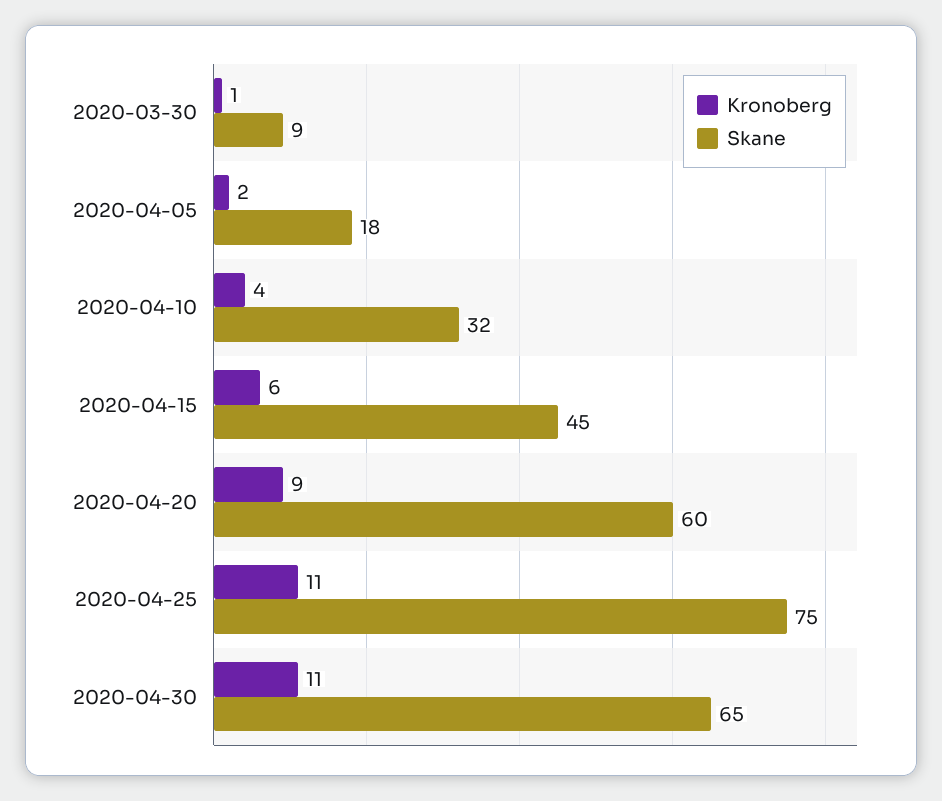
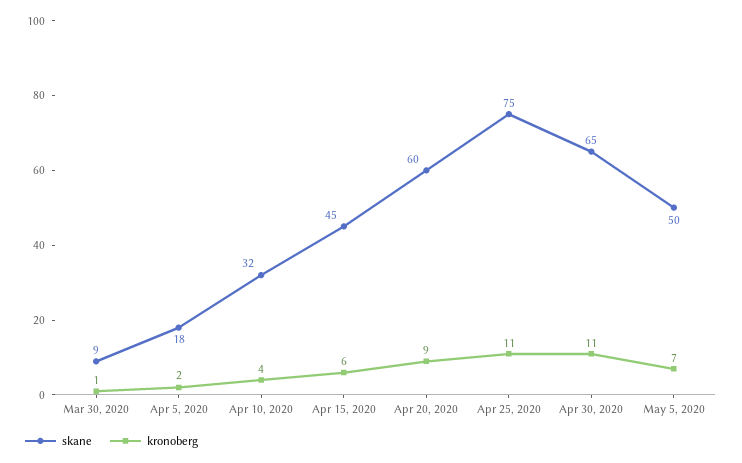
Skane, May 5, 2020: none -> 50
Kronoberg, May 5, 2020: none -> 7

